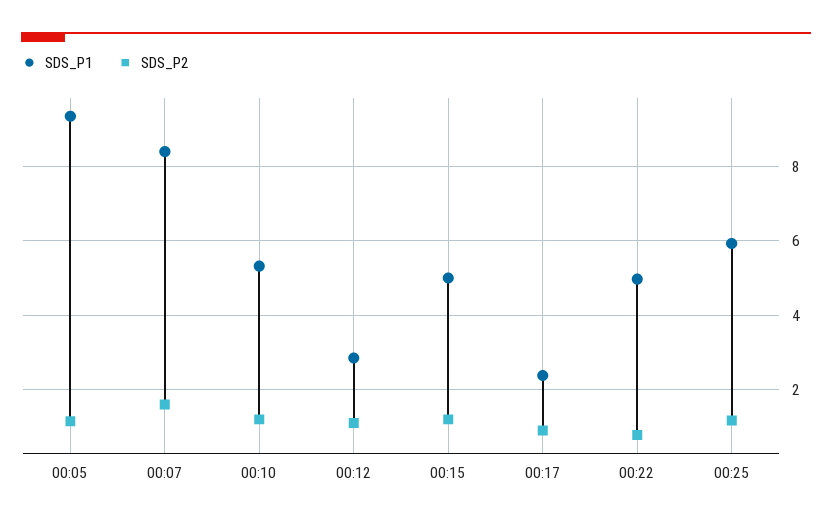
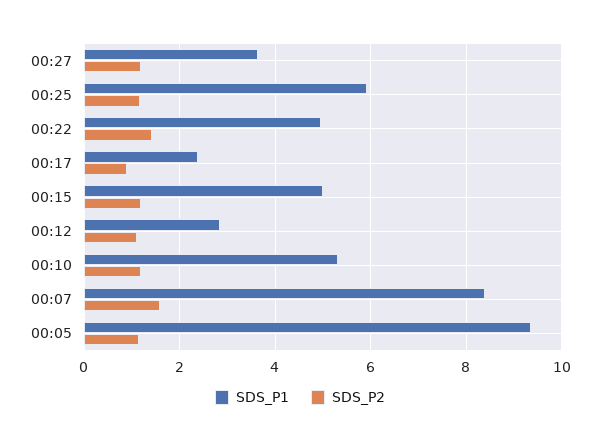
SDS_P2, 00:22: 0.8 -> 1.4
SDS_P1, 00:27: none -> 3.6
SDS_P2, 00:27: none -> 1.2

